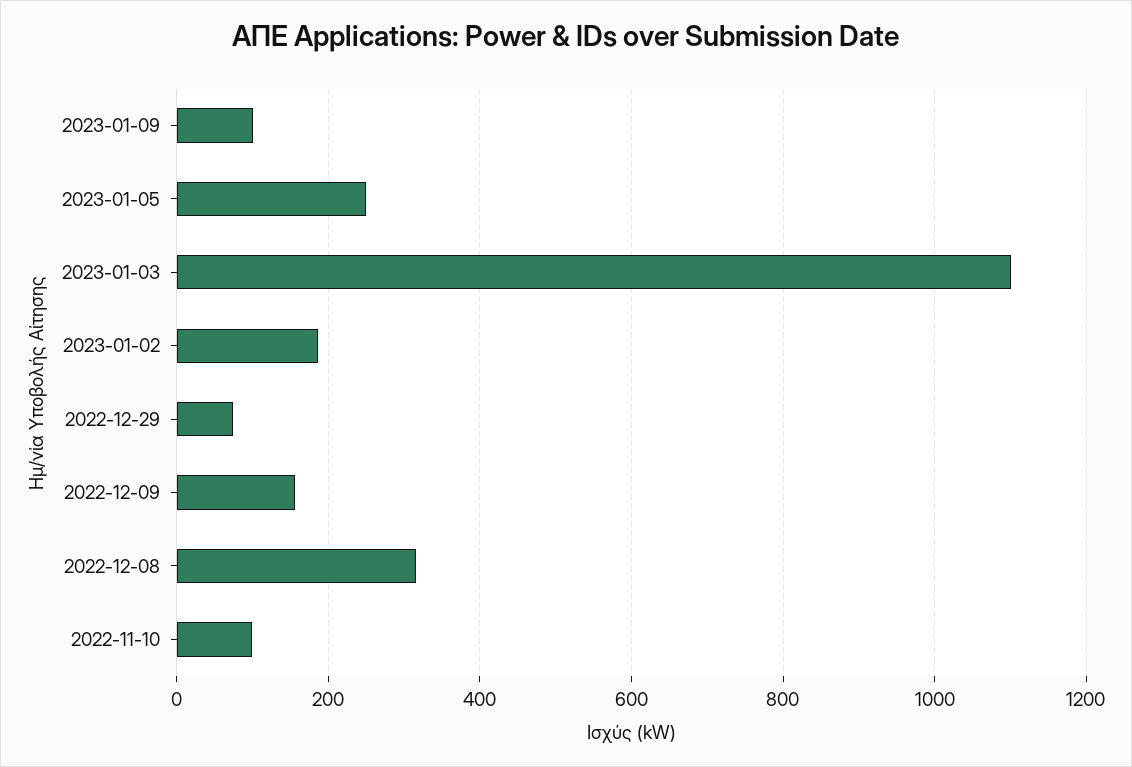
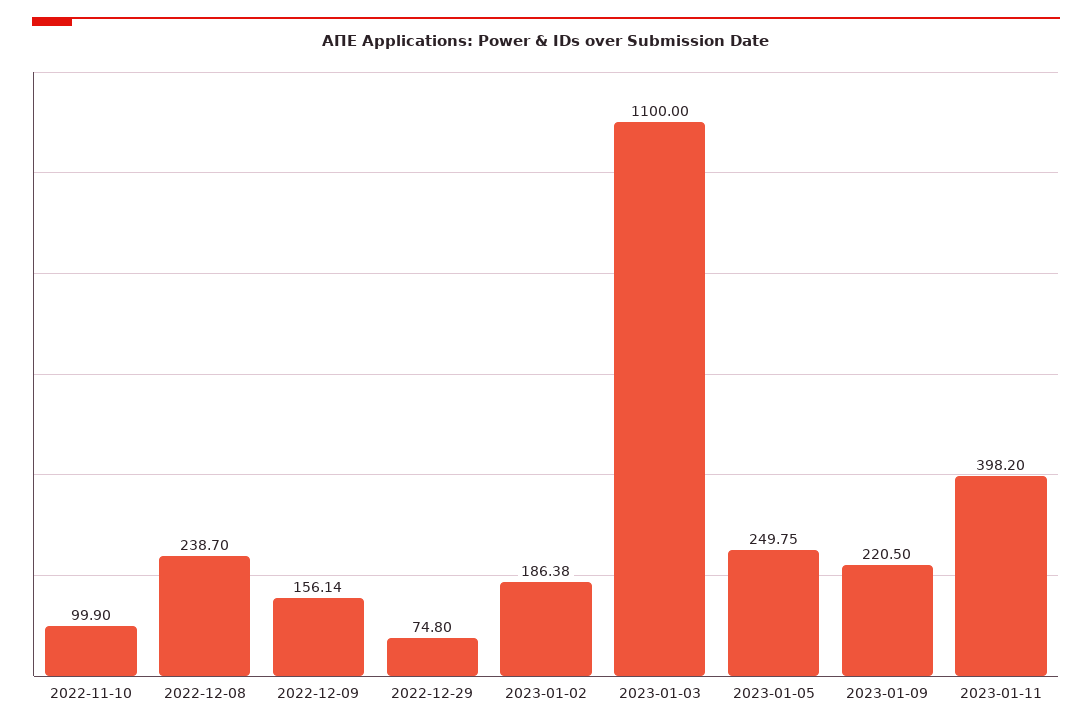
2023-01-09: 100 -> 220.5
2022-12-08: 320 -> 238.7
2023-01-11: none -> 398.2

